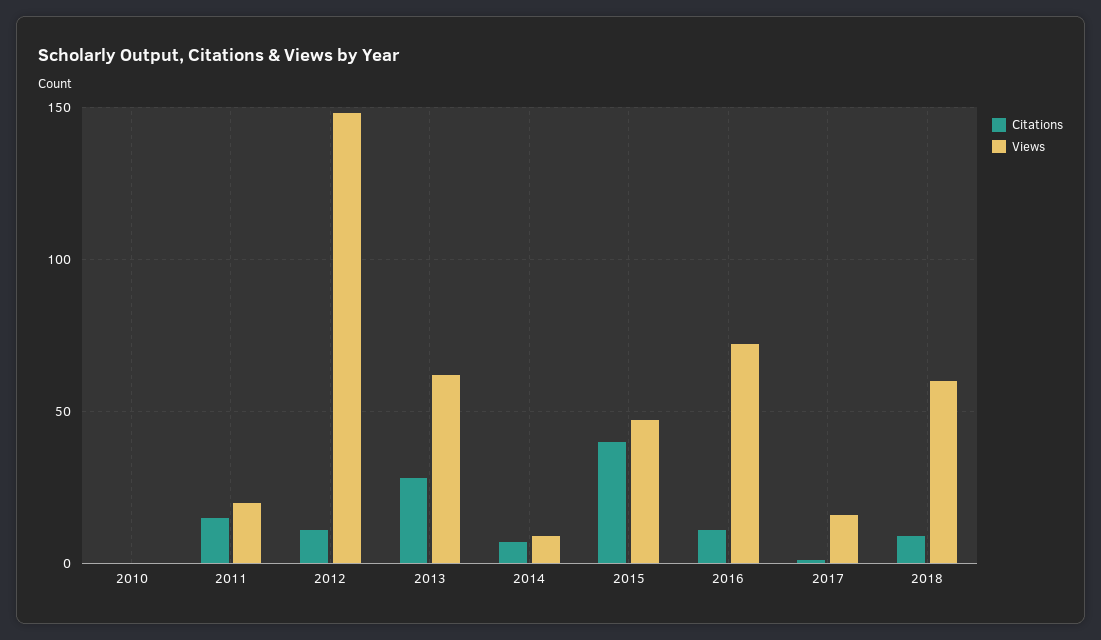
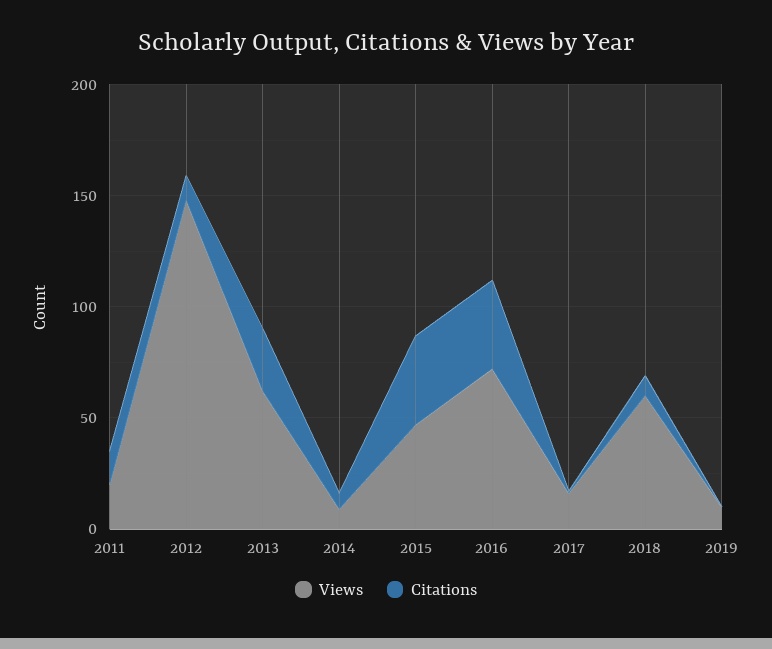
Citations, 2010: 0 -> none
Views, 2010: 0 -> none
Citations, 2016: 10 -> 40
Views, 2019: none -> 10
Citations, 2019: none -> 0

